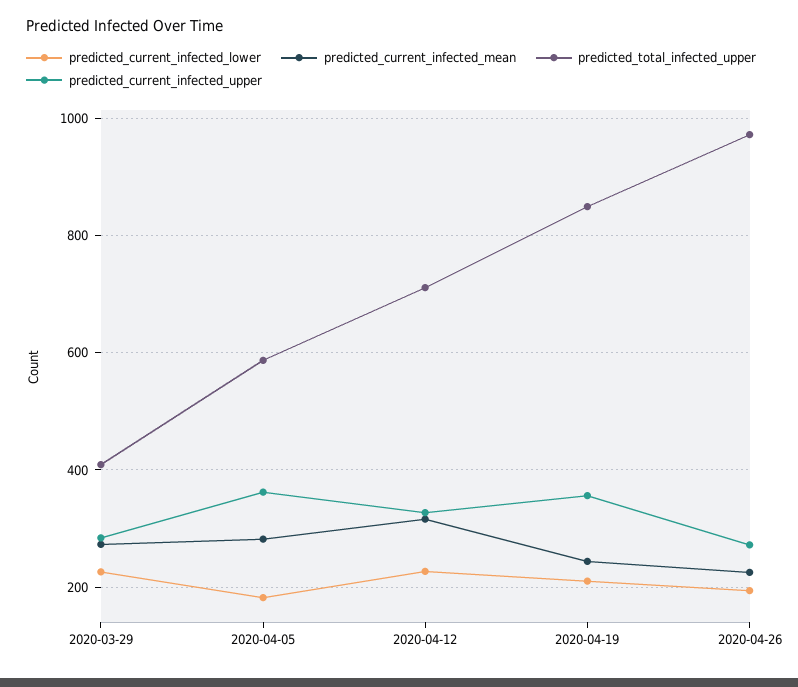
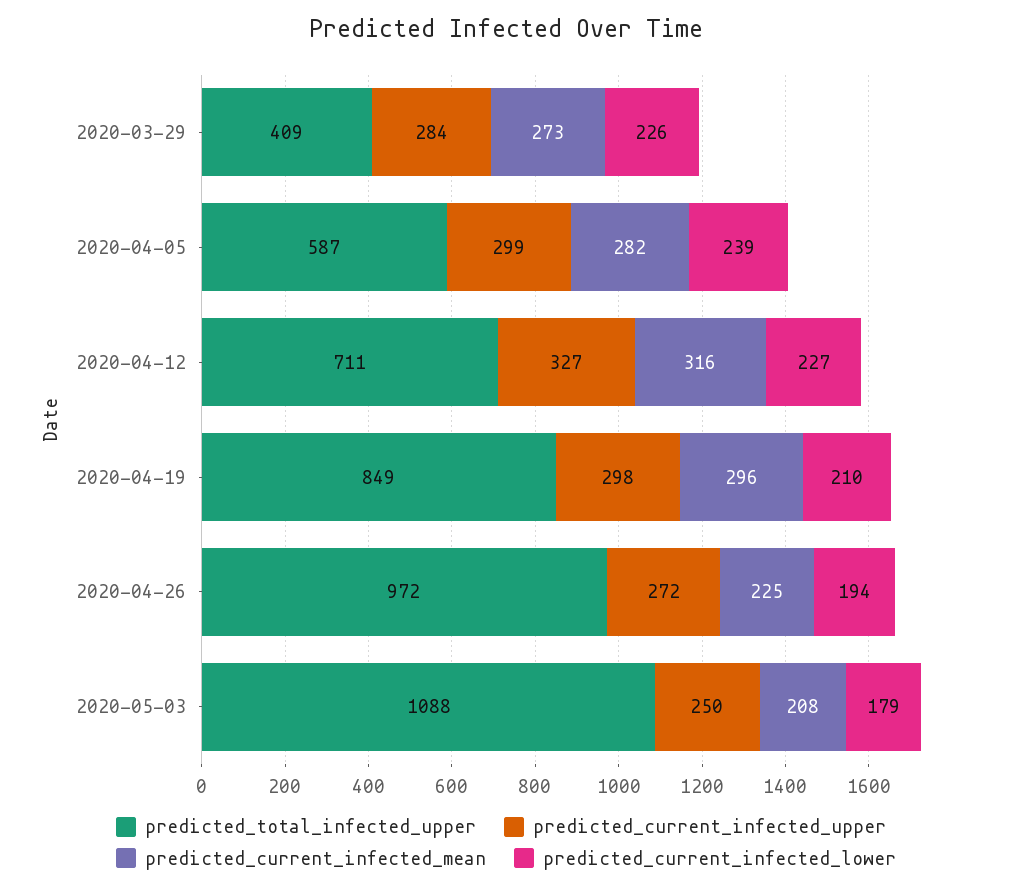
predicted_current_infected_lower, 2020-04-05: 180 -> 239
predicted_current_infected_upper, 2020-04-05: 360 -> 299
predicted_current_infected_mean, 2020-04-19: 240 -> 296
predicted_current_infected_upper, 2020-04-19: 360 -> 298
predicted_total_infected_upper, 2020-05-03: none -> 1088
predicted_current_infected_upper, 2020-05-03: none -> 250
predicted_current_infected_mean, 2020-05-03: none -> 208
predicted_current_infected_lower, 2020-05-03: none -> 179

